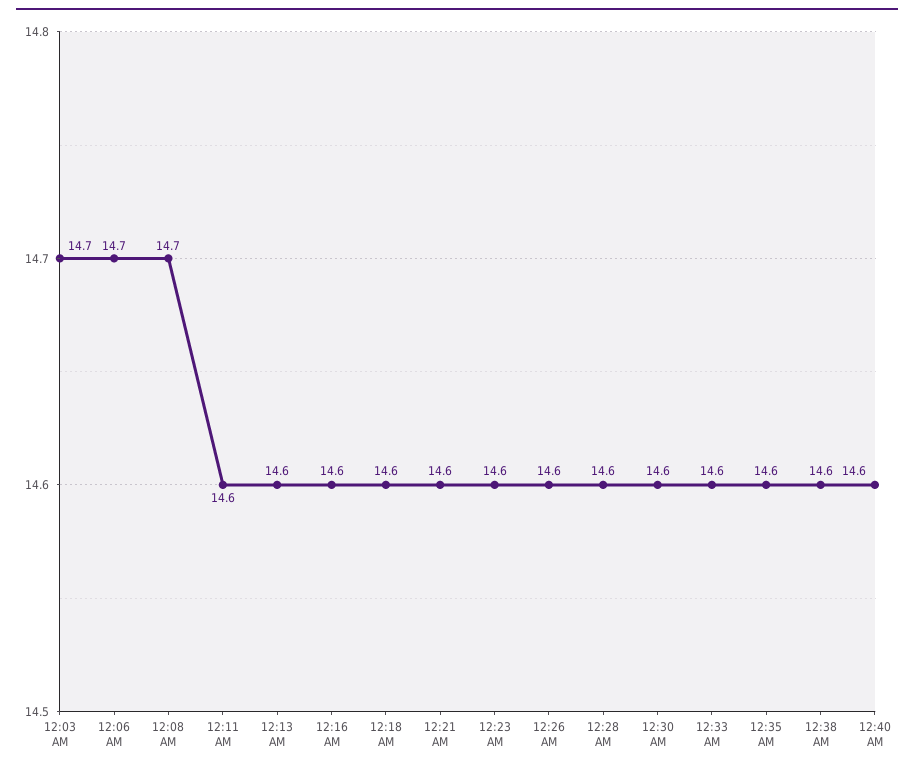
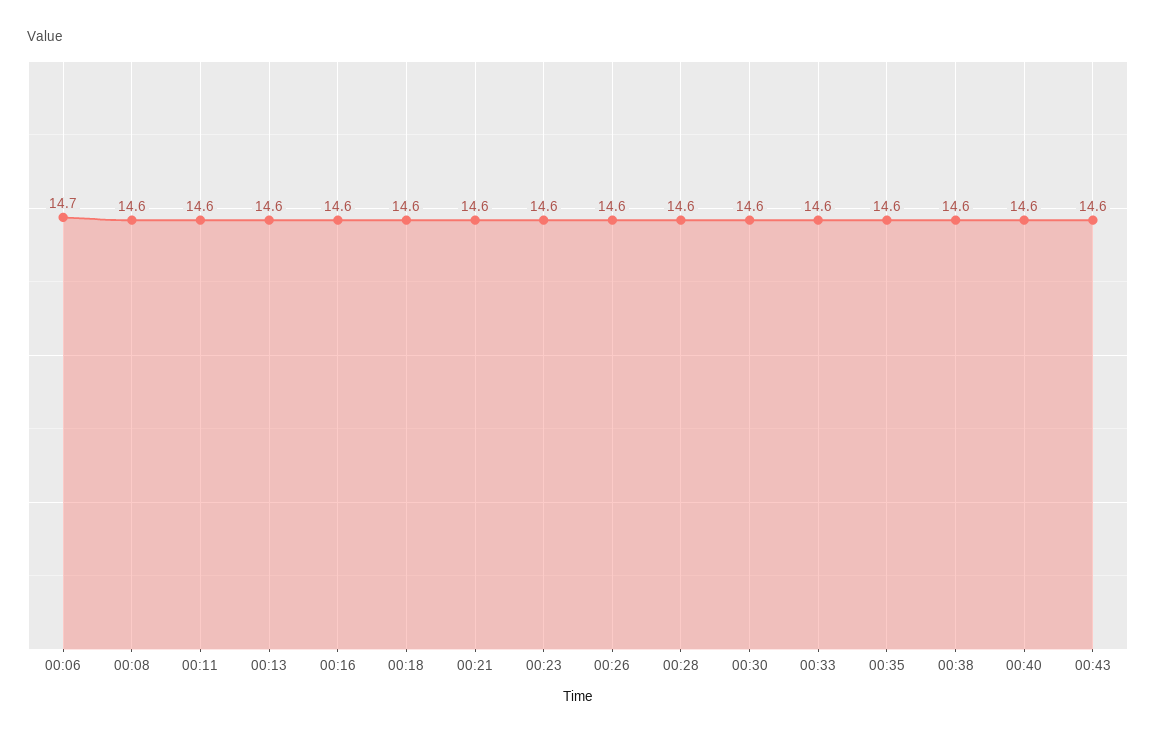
12:03 AM: 14.7 -> none
12:08 AM: 14.7 -> 14.6
00:43: none -> 14.6

